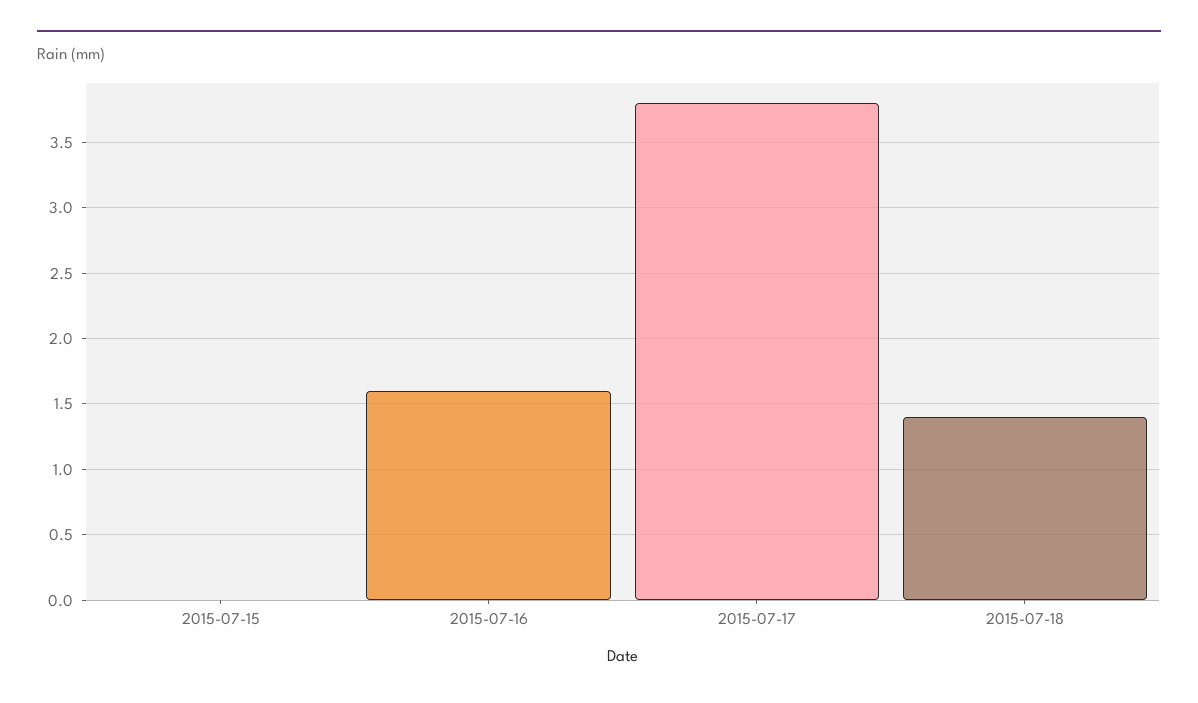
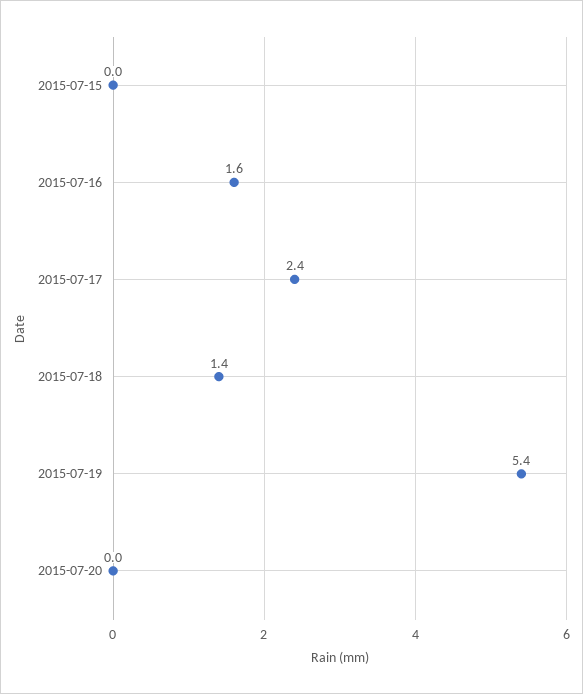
2015-07-17: 3.8 -> 2.4
2015-07-19: none -> 5.4
2015-07-20: none -> 0

